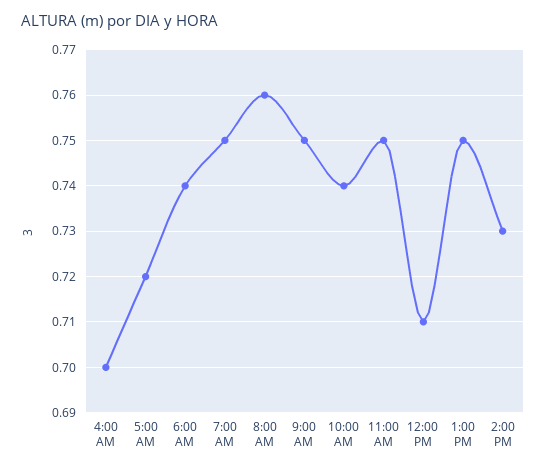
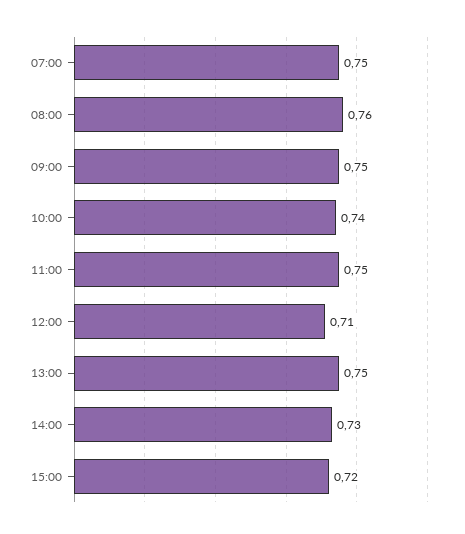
4:00 AM: 0.7 -> none
5:00 AM: 0.72 -> none
6:00 AM: 0.74 -> none
15:00: none -> 0.72

